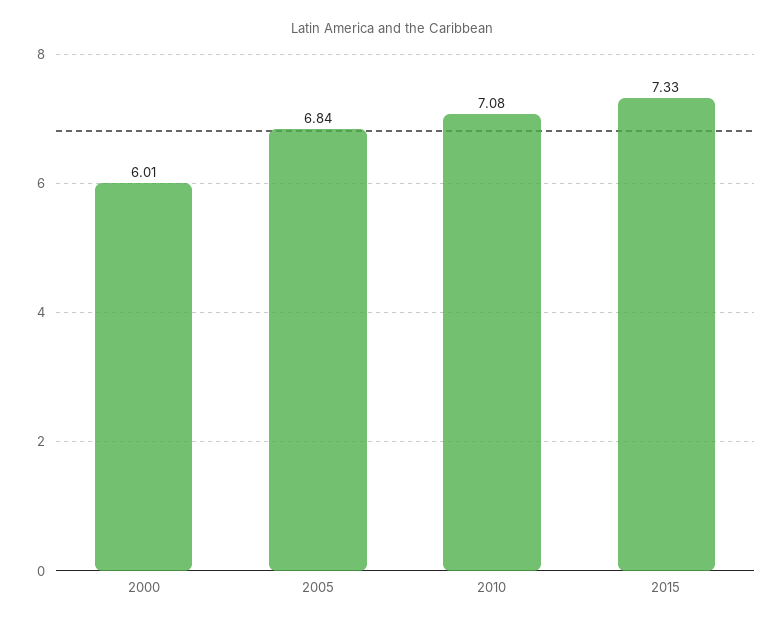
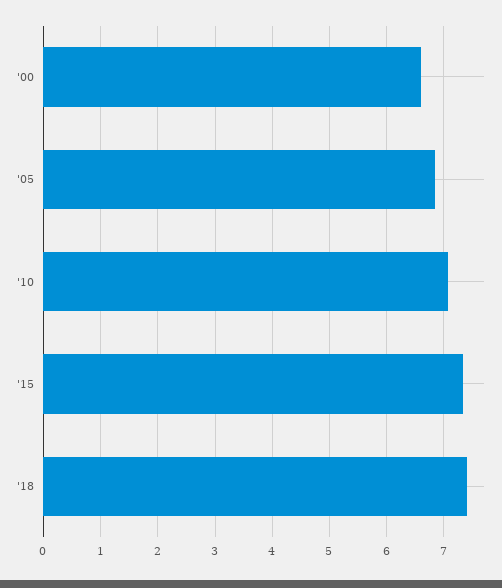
2000: 6.01 -> 6.6
'18: none -> 7.4

